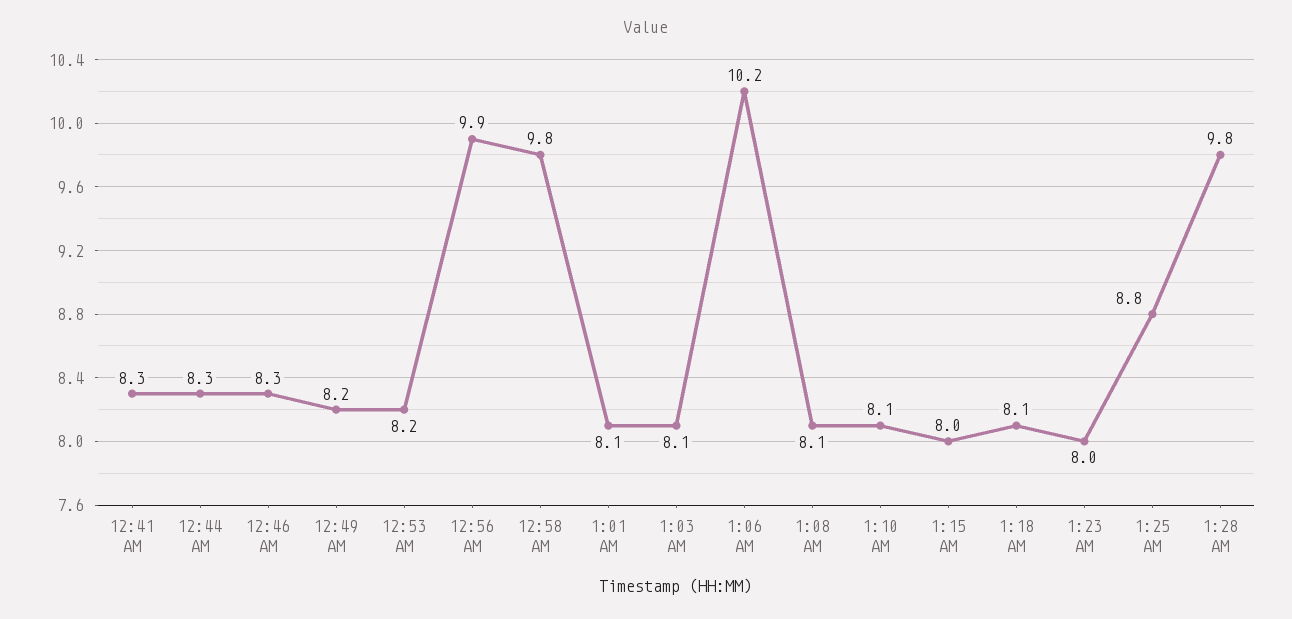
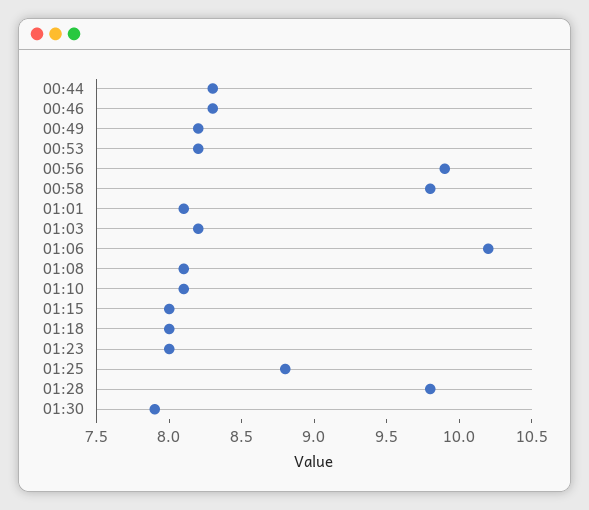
12:41 AM: 8.3 -> none
1:03 AM: 8.1 -> 8.2
1:18 AM: 8.1 -> 8
01:30: none -> 7.9

